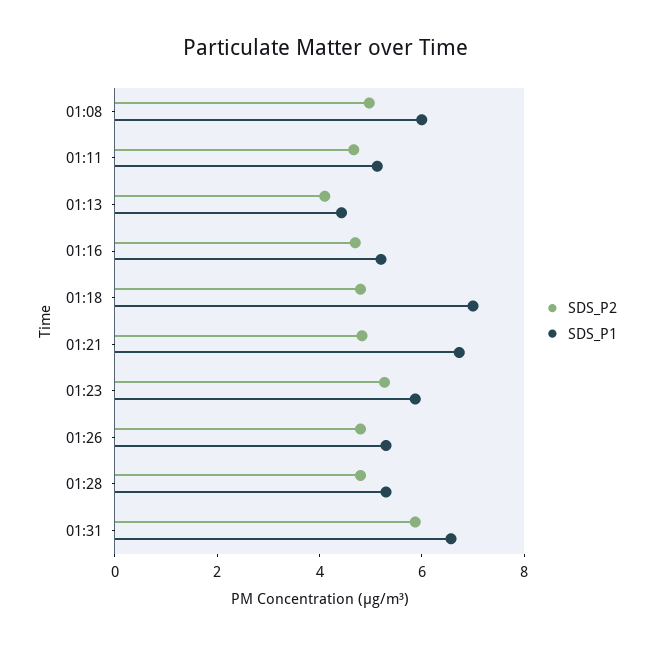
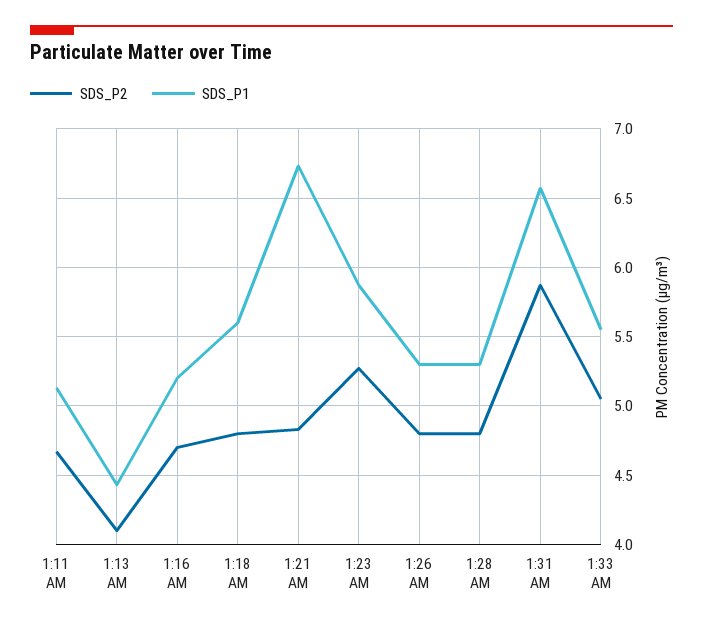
SDS_P2, 01:08: 5 -> none
SDS_P1, 01:08: 6 -> none
SDS_P1, 01:18: 7 -> 5.6
SDS_P2, 1:33 AM: none -> 5.05
SDS_P1, 1:33 AM: none -> 5.55

